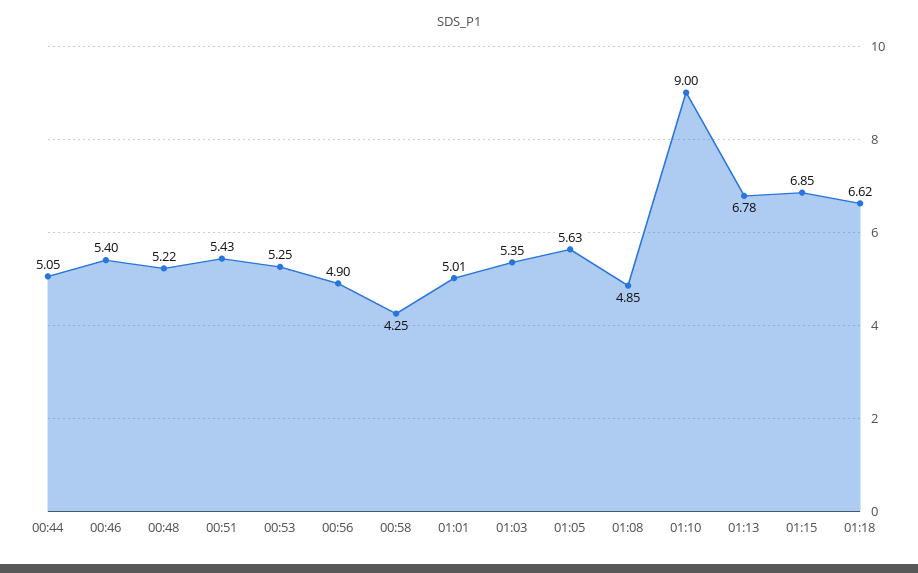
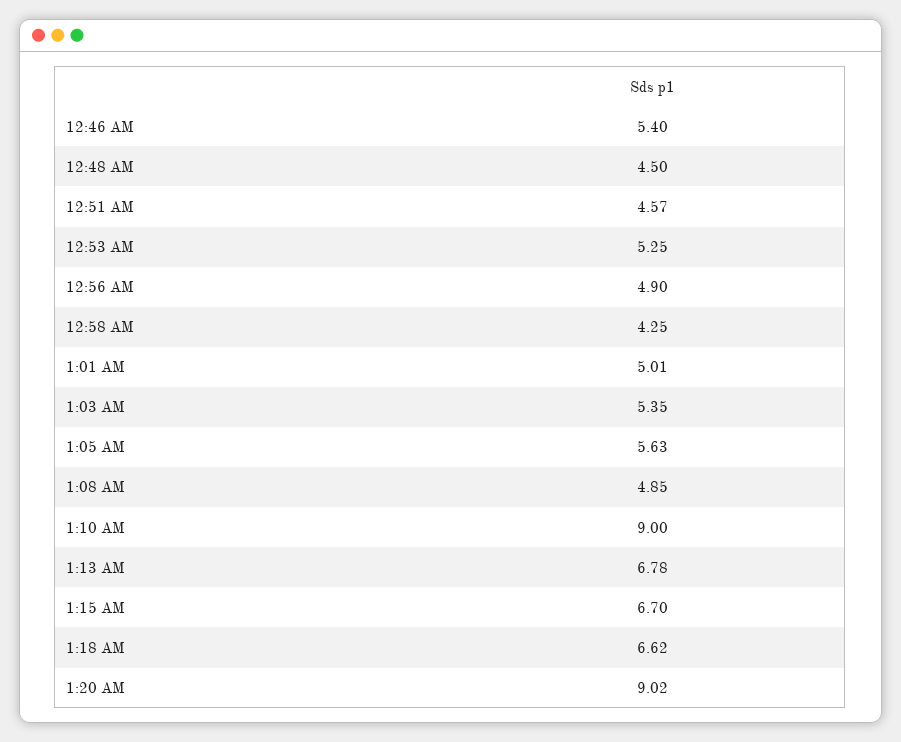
00:44: 5.05 -> none
00:48: 5.22 -> 4.5
00:51: 5.43 -> 4.57
01:15: 6.85 -> 6.7
1:20 AM: none -> 9.02

